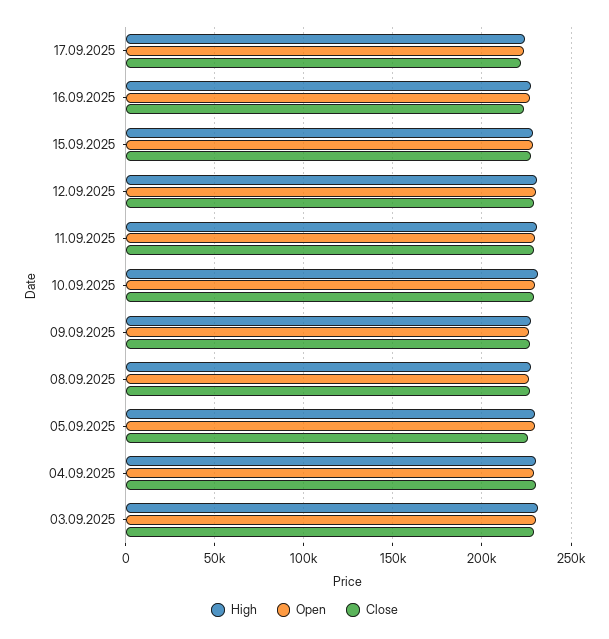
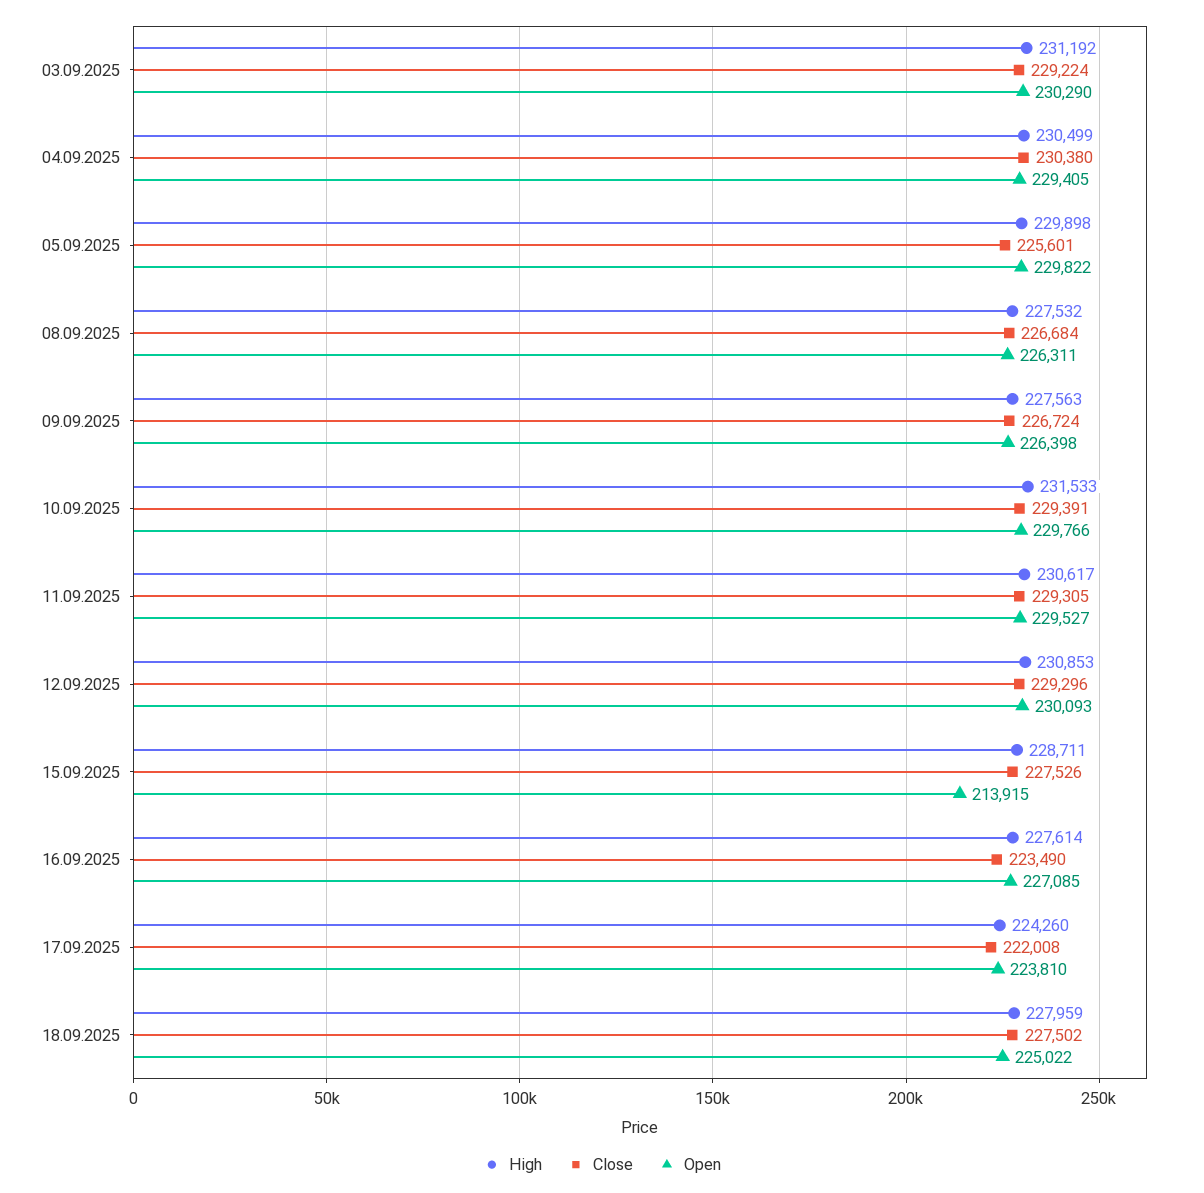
Open, 15.09.2025: 230000 -> 213915
High, 18.09.2025: none -> 227959
Close, 18.09.2025: none -> 227502
Open, 18.09.2025: none -> 225022

